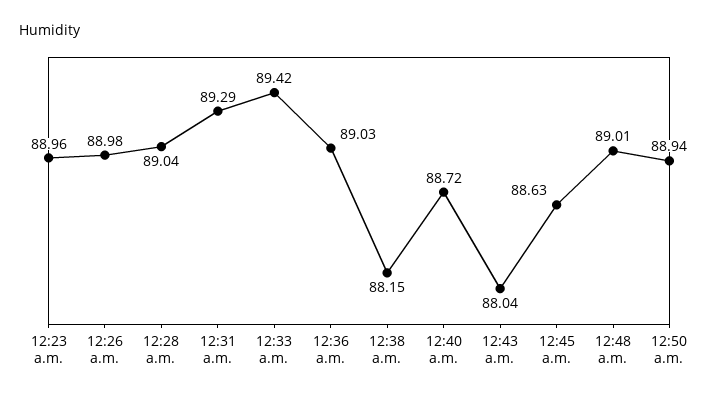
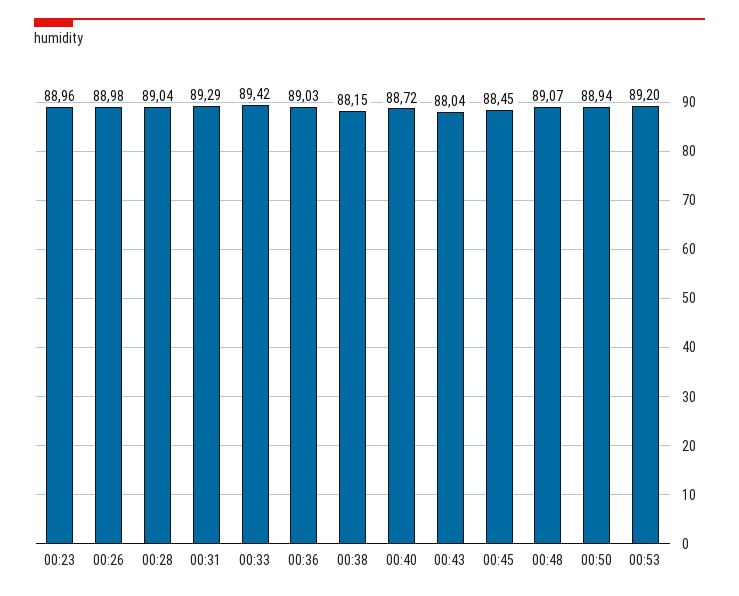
12:45 a.m.: 88.63 -> 88.45
12:48 a.m.: 89.01 -> 89.07
00:53: none -> 89.2

